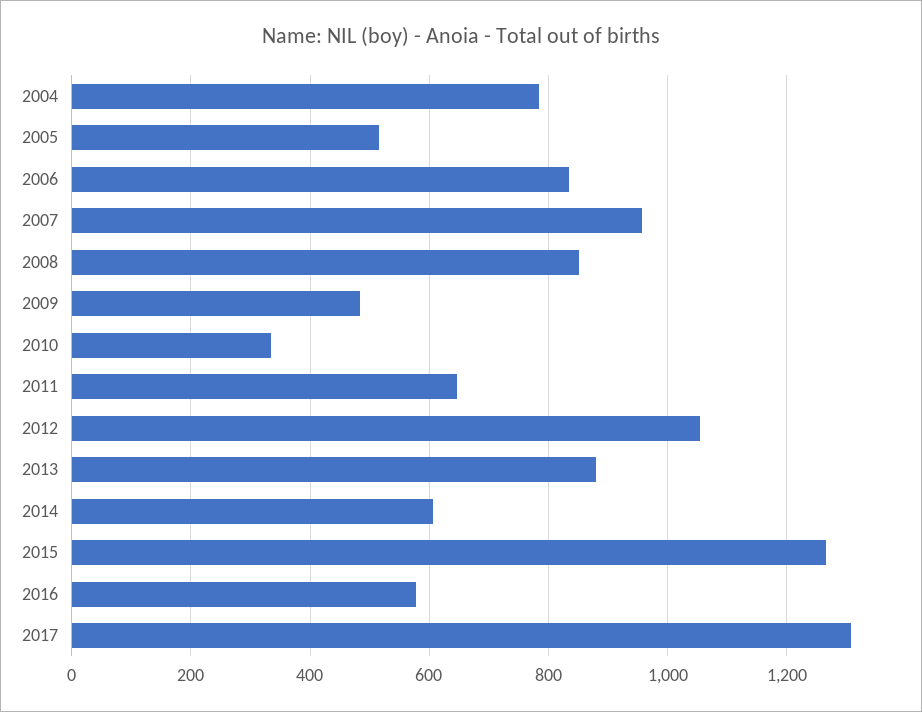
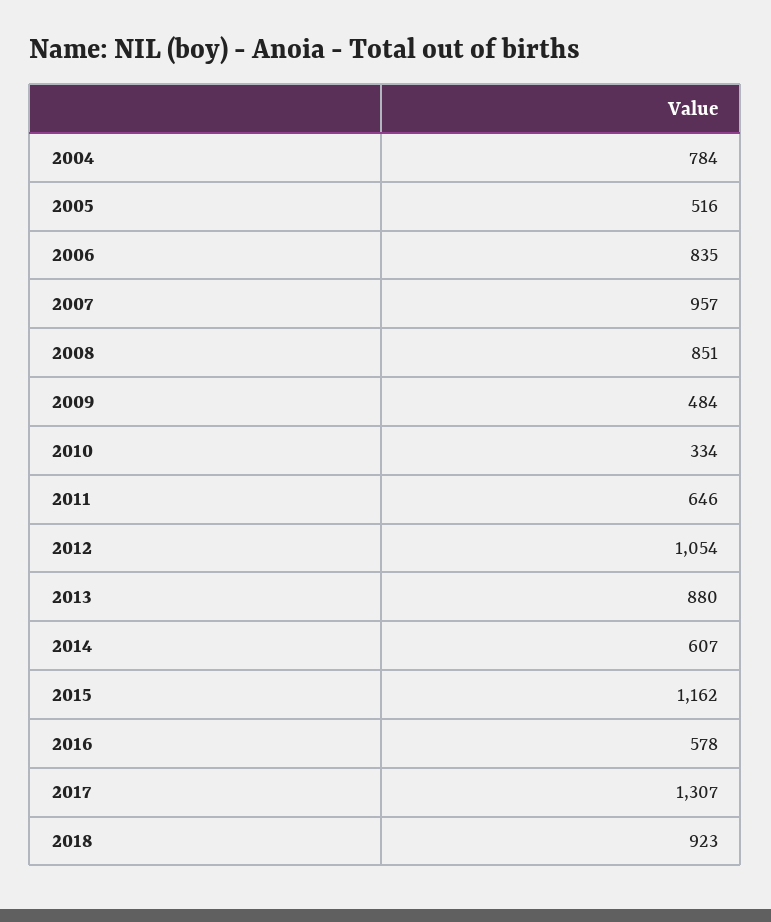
2015: 1260 -> 1162
2018: none -> 923

